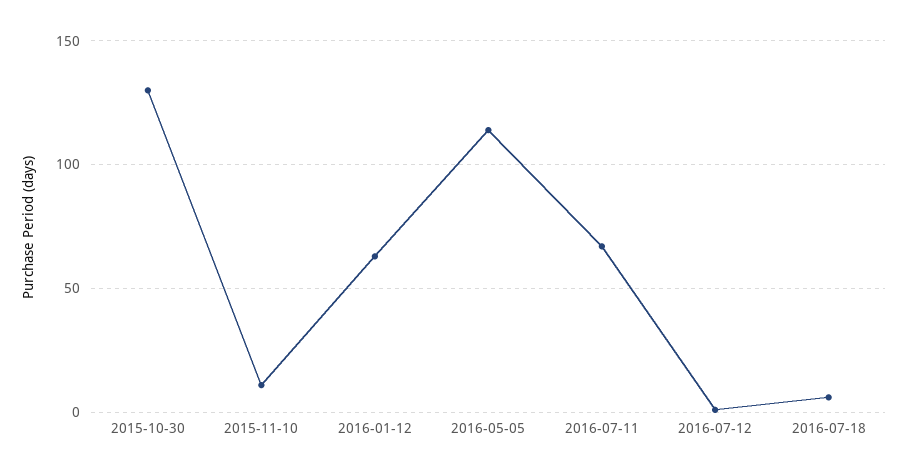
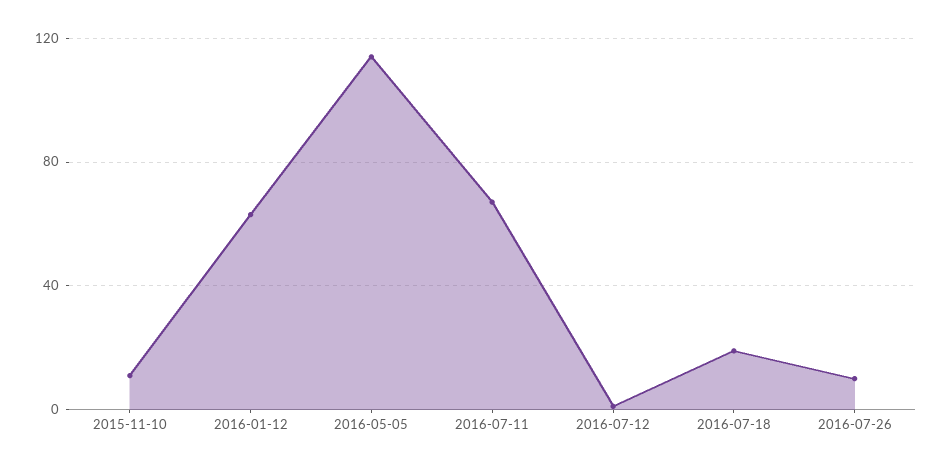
2015-10-30: 130 -> none
2016-07-18: 5 -> 20
2016-07-26: none -> 10

